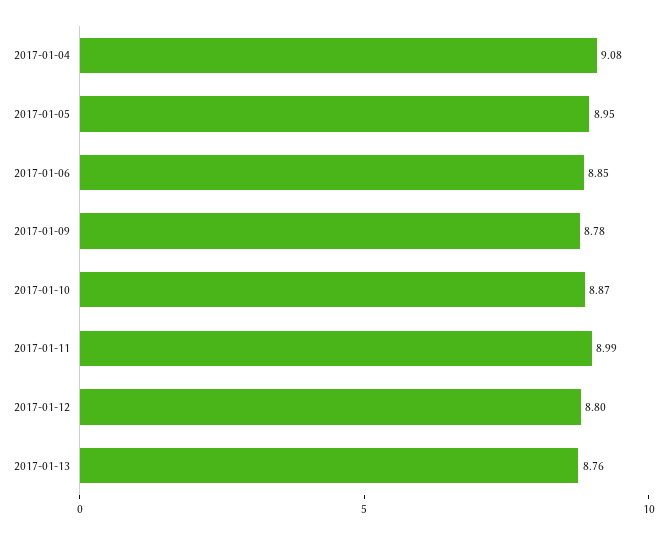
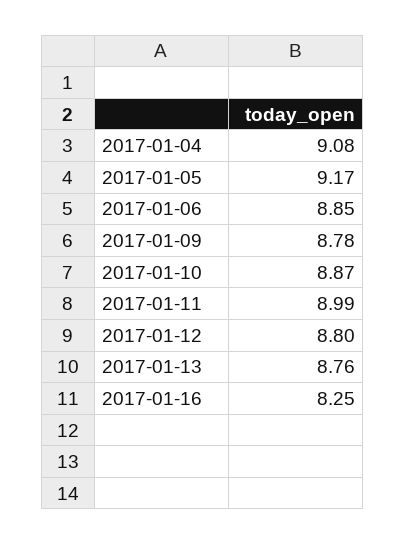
2017-01-05: 8.95 -> 9.17
2017-01-16: none -> 8.25

